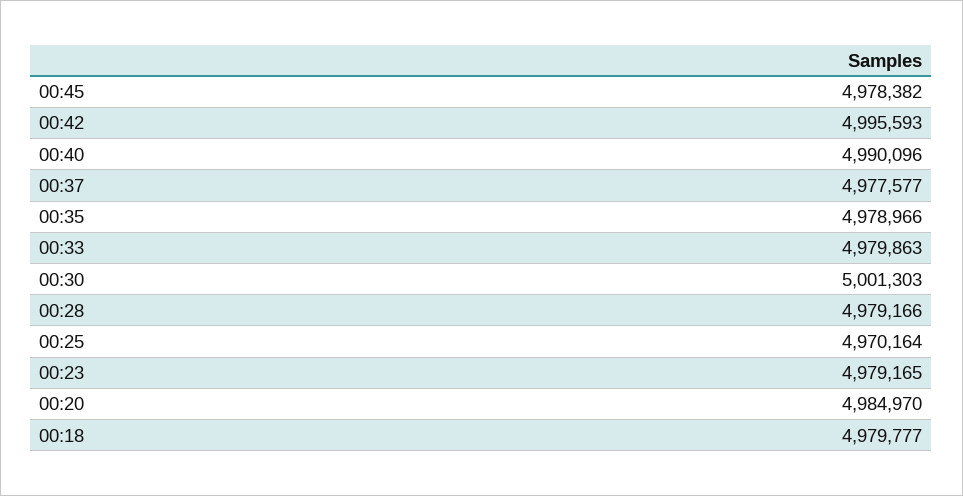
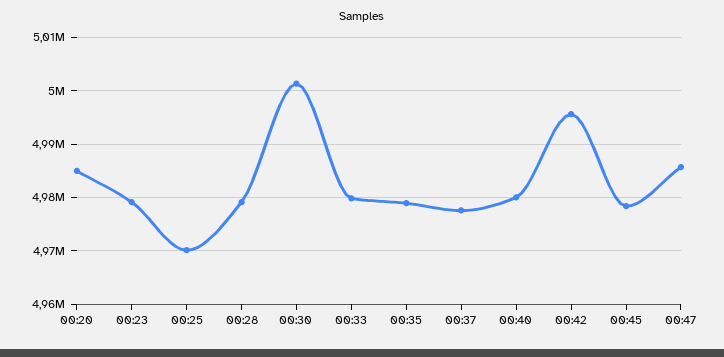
00:40: 4990096 -> 4980000
00:18: 4979777 -> none
00:47: none -> 4986000

